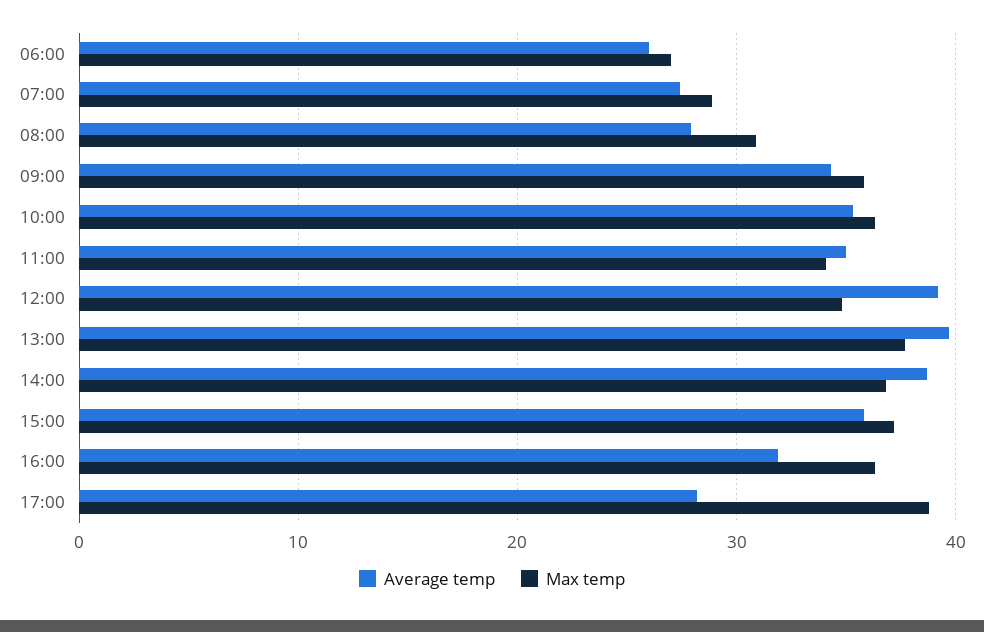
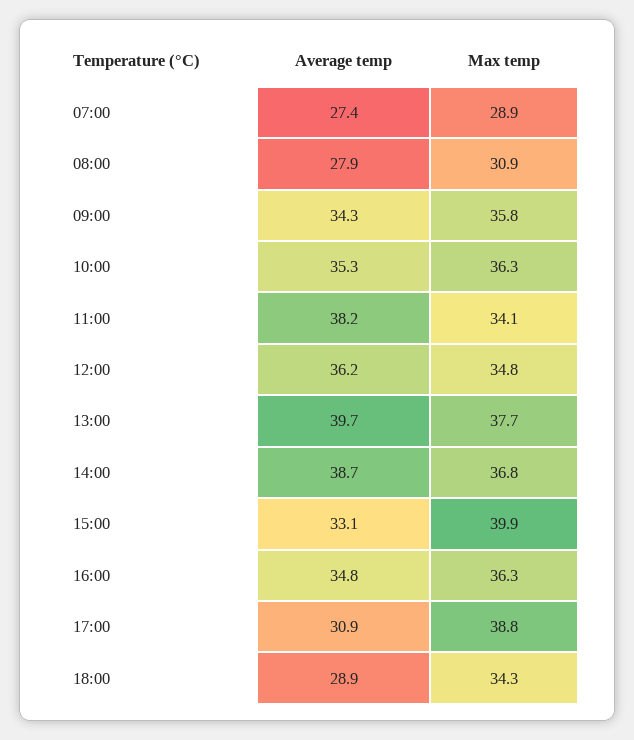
Average temp, 06:00: 26 -> none
Max temp, 06:00: 27 -> none
Average temp, 11:00: 35 -> 38.2
Average temp, 12:00: 39 -> 36.2
Average temp, 15:00: 36 -> 33.1
Max temp, 15:00: 37 -> 39.9
Average temp, 16:00: 32 -> 34.8
Average temp, 17:00: 28 -> 30.9
Average temp, 18:00: none -> 28.9
Max temp, 18:00: none -> 34.3

